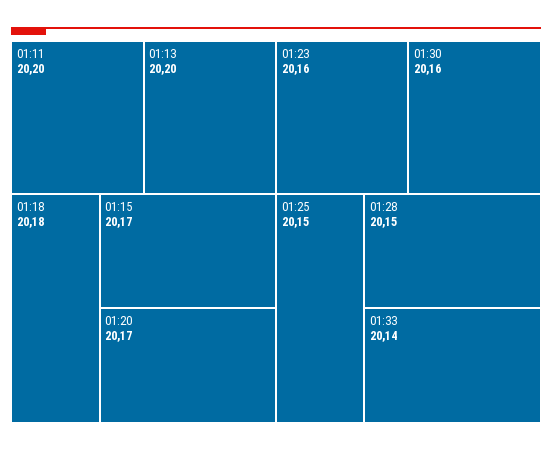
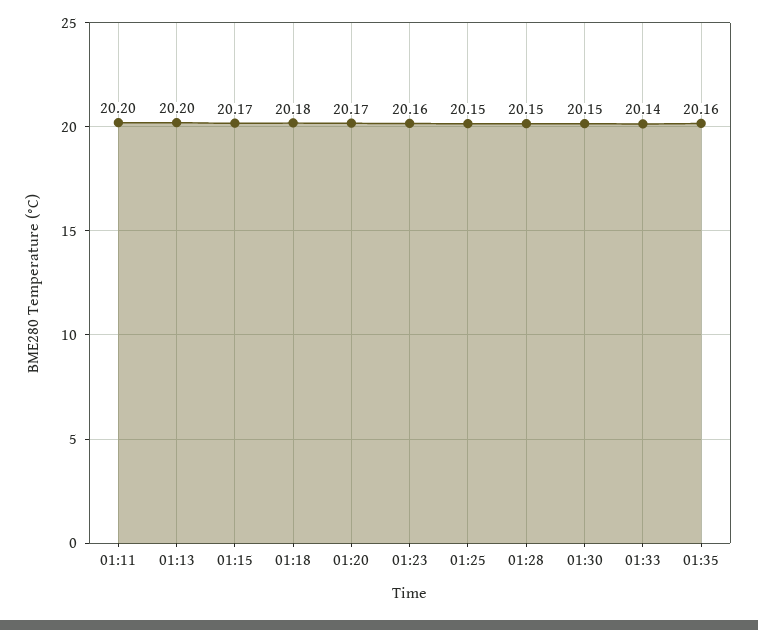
01:30: 20.16 -> 20.15
01:35: none -> 20.16

